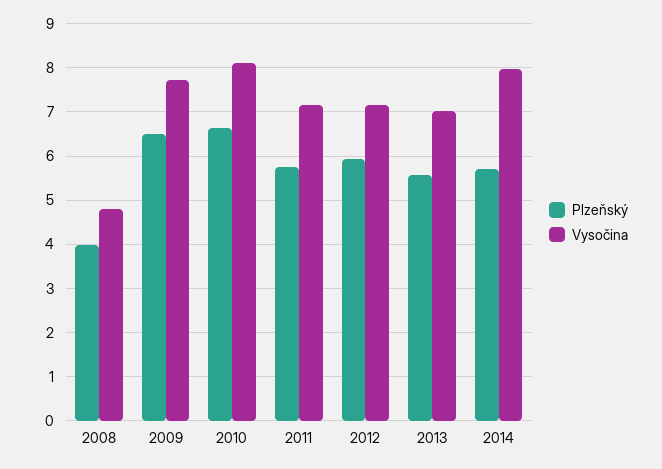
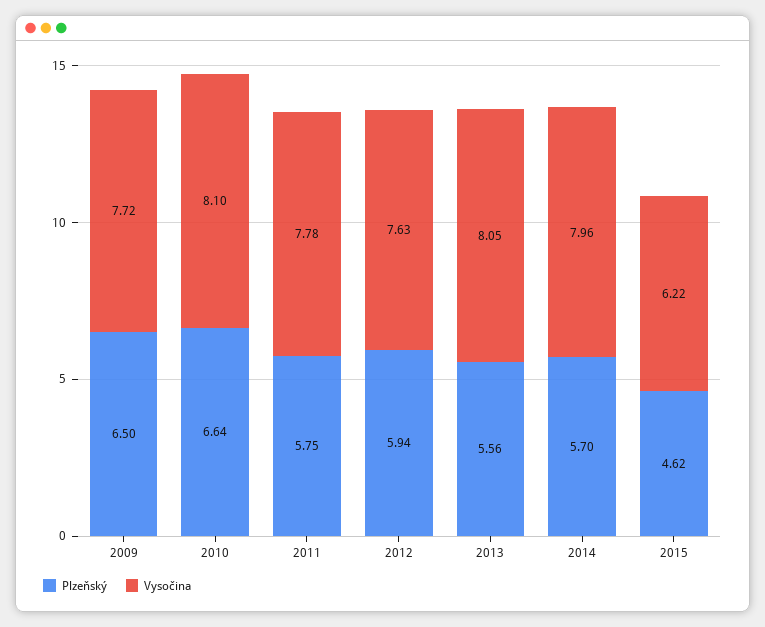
Plzeňský, 2008: 4 -> none
Vysočina, 2008: 4.8 -> none
Vysočina, 2011: 7.2 -> 7.78
Vysočina, 2012: 7.2 -> 7.63
Vysočina, 2013: 7 -> 8.05
Plzeňský, 2015: none -> 4.62
Vysočina, 2015: none -> 6.22

